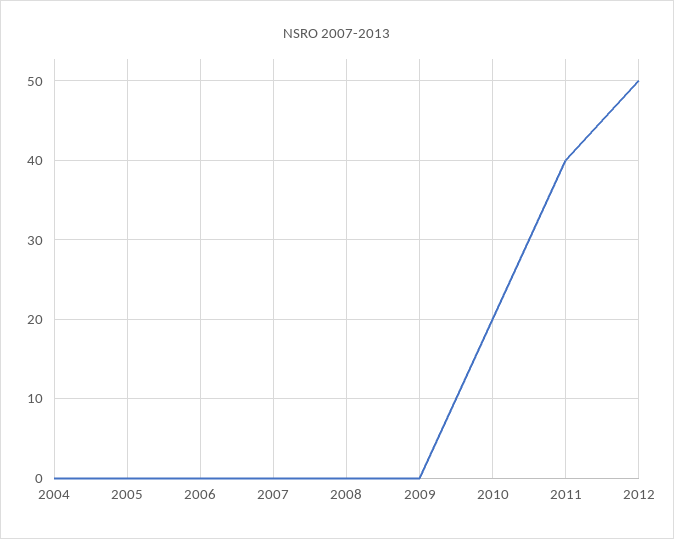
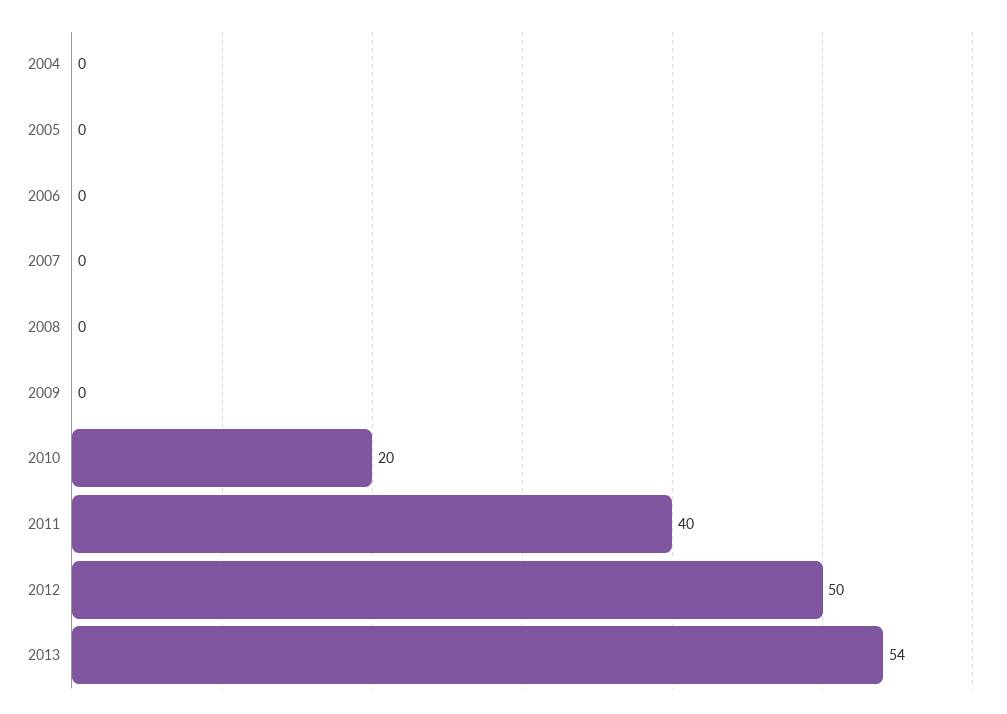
2013: none -> 54

